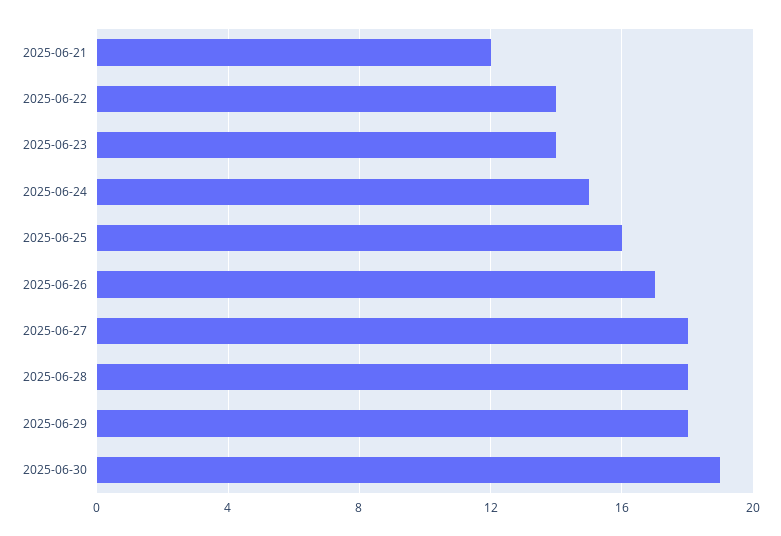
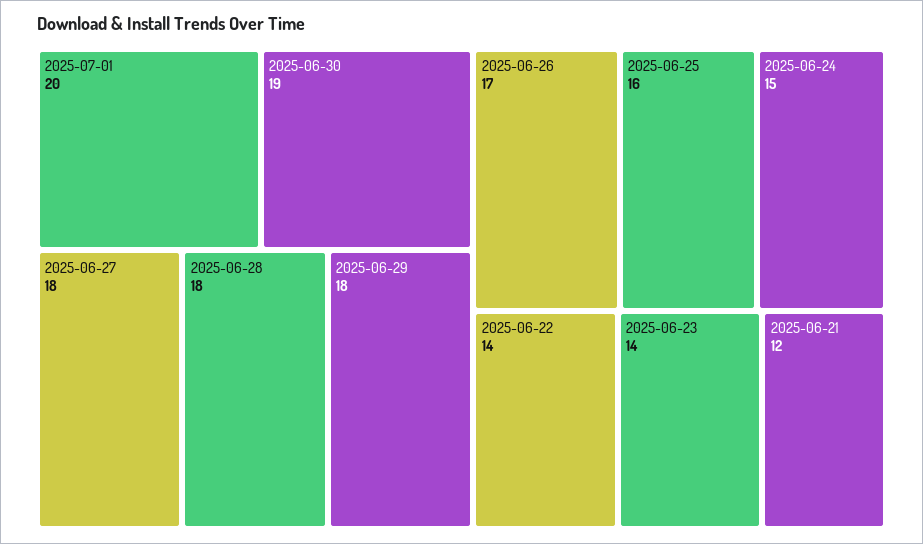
2025-07-01: none -> 20

